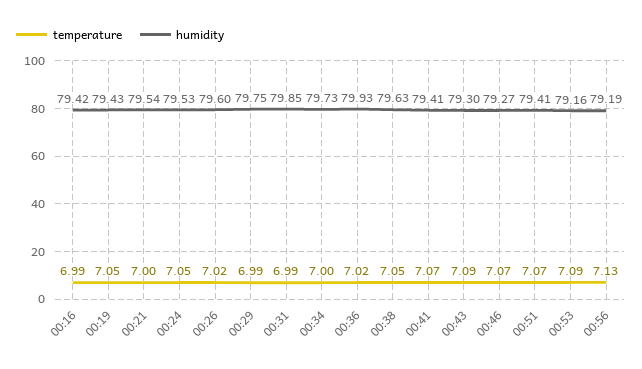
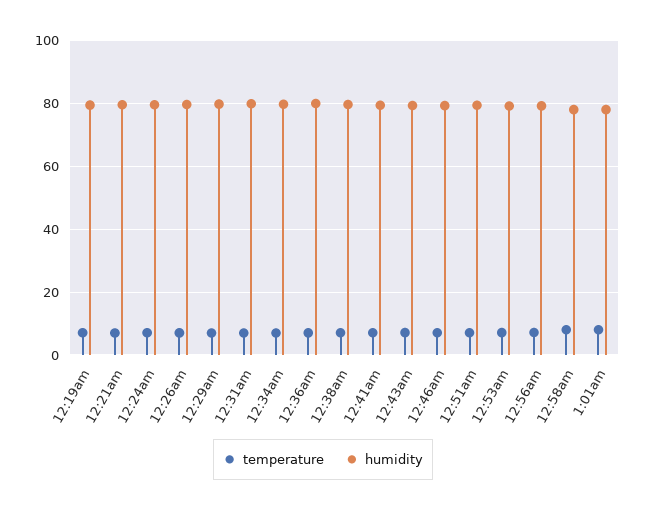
temperature, 00:16: 6.99 -> none
humidity, 00:16: 79.42 -> none
temperature, 12:58am: none -> 8
humidity, 12:58am: none -> 78
temperature, 1:01am: none -> 8
humidity, 1:01am: none -> 78

